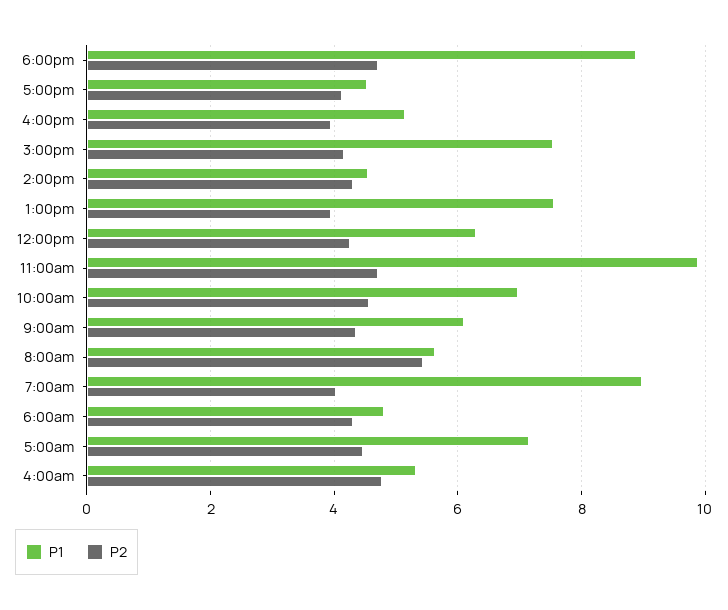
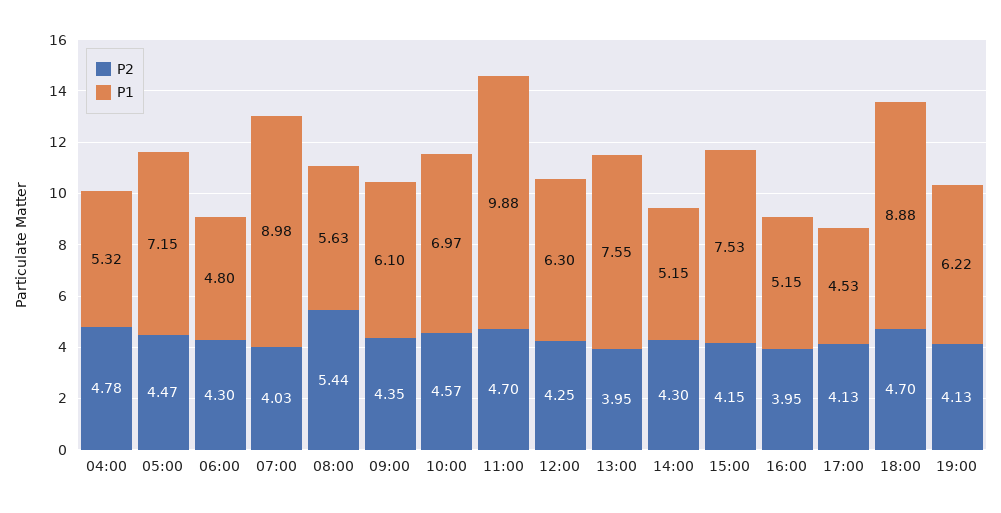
P1, 2:00pm: 4.6 -> 5.15
P2, 19:00: none -> 4.13
P1, 19:00: none -> 6.22

